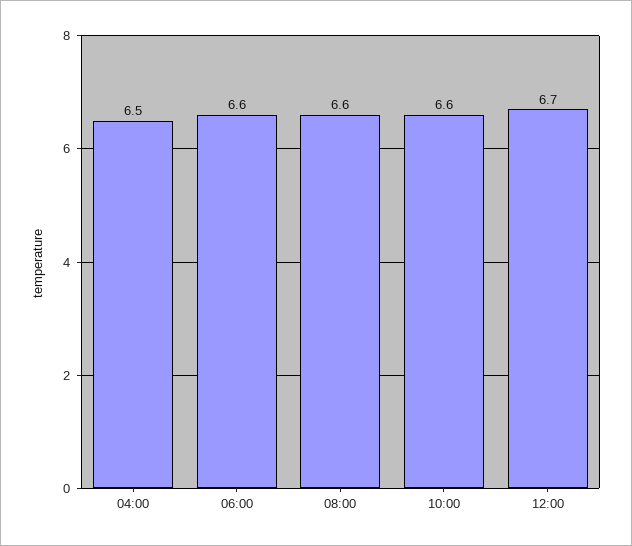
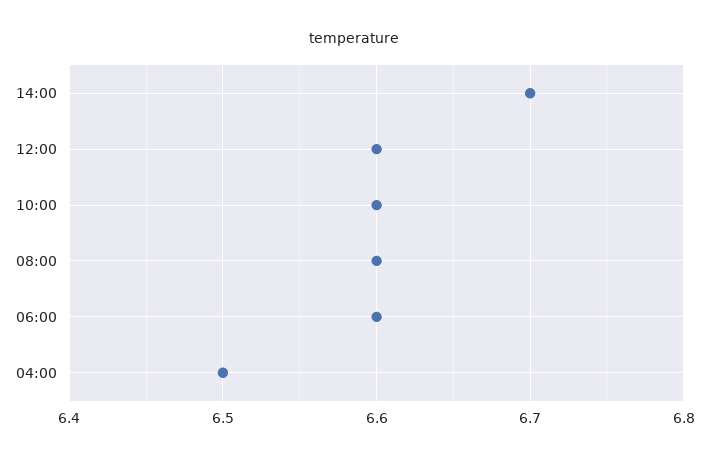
12:00: 6.7 -> 6.6
14:00: none -> 6.7

